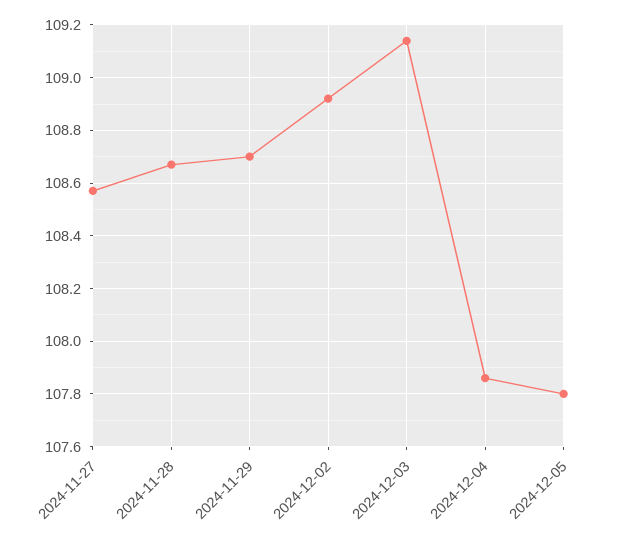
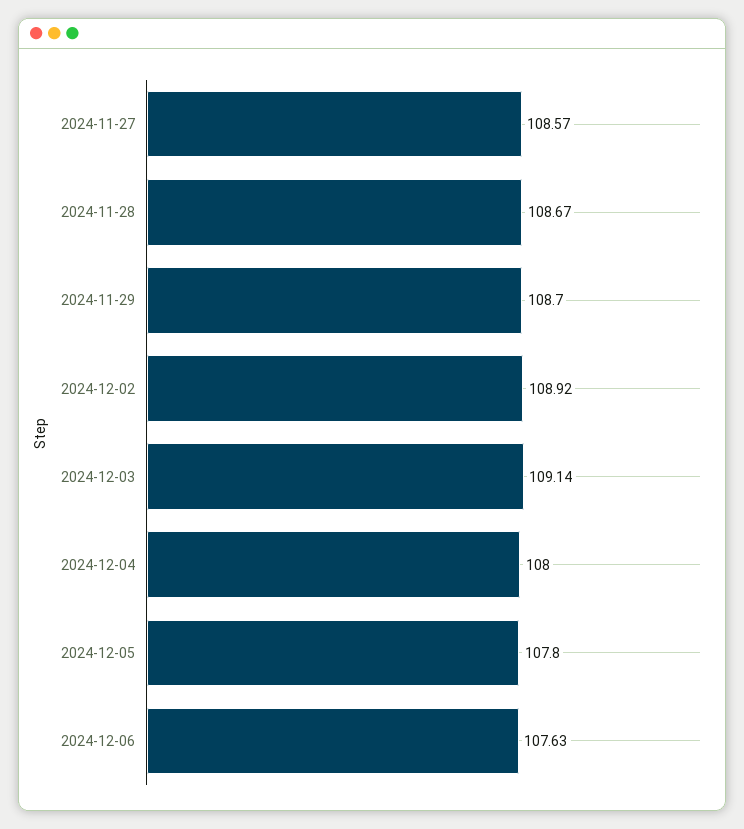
2024-12-04: 107.85 -> 108
2024-12-06: none -> 107.63

